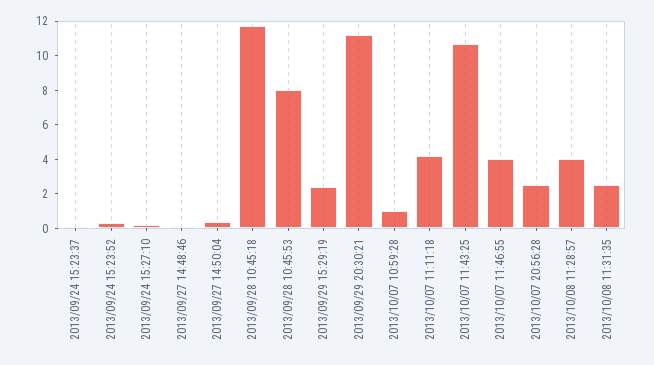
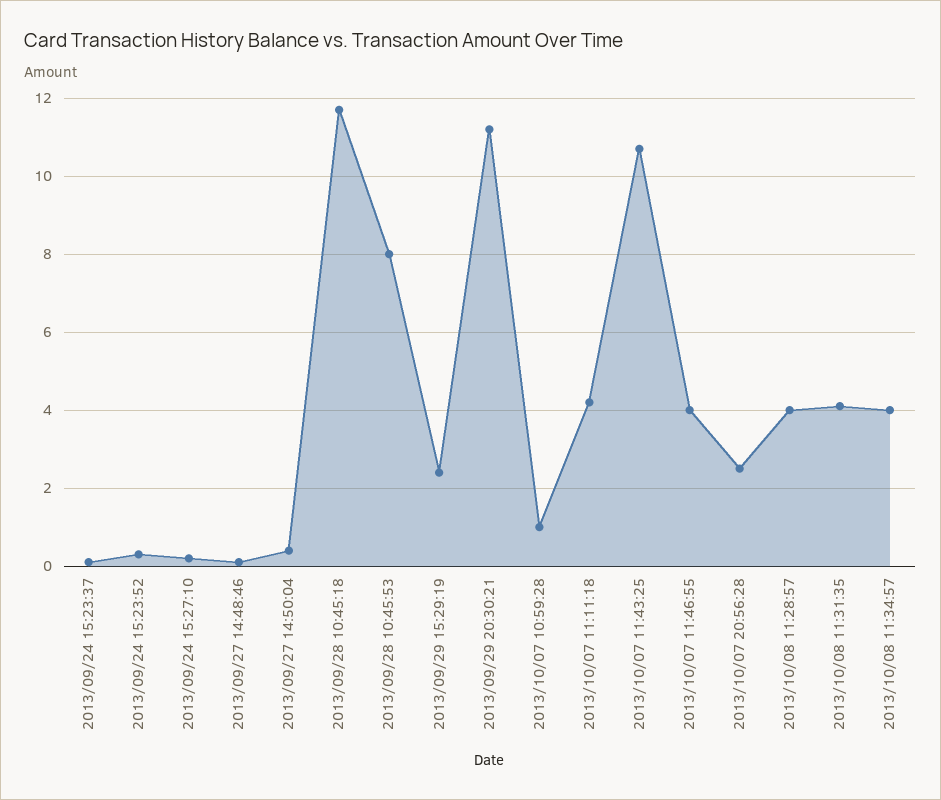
2013/10/08 11:31:35: 2.5 -> 4
2013/10/08 11:34:57: none -> 4

